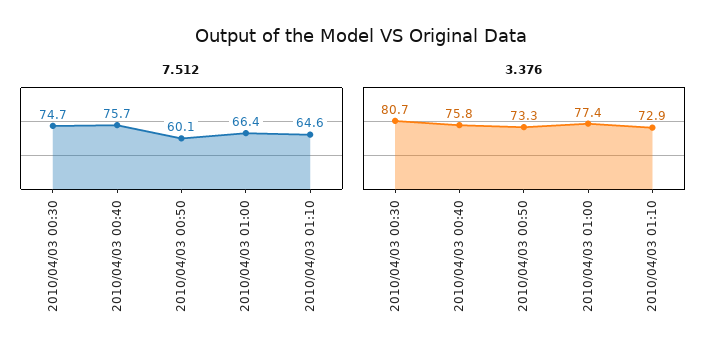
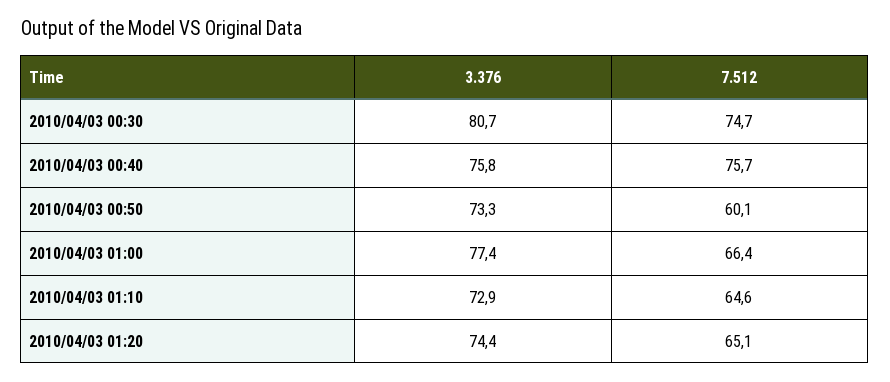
3.376, 2010/04/03 01:20: none -> 74.4
7.512, 2010/04/03 01:20: none -> 65.1

